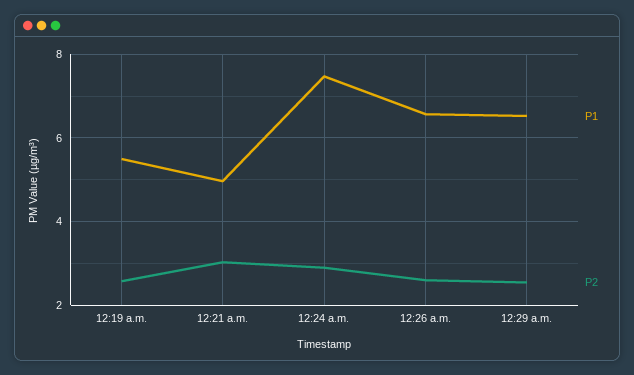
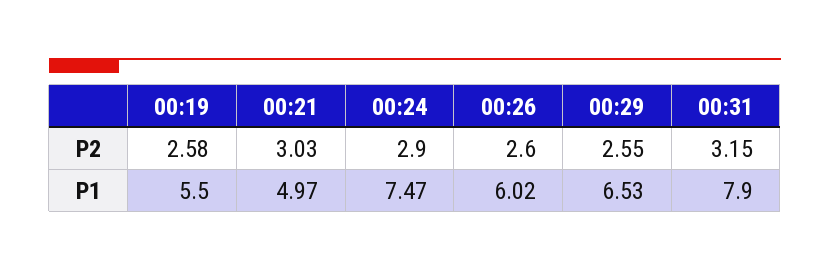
P1, 12:26 a.m.: 6.6 -> 6.02
P2, 00:31: none -> 3.15
P1, 00:31: none -> 7.9

